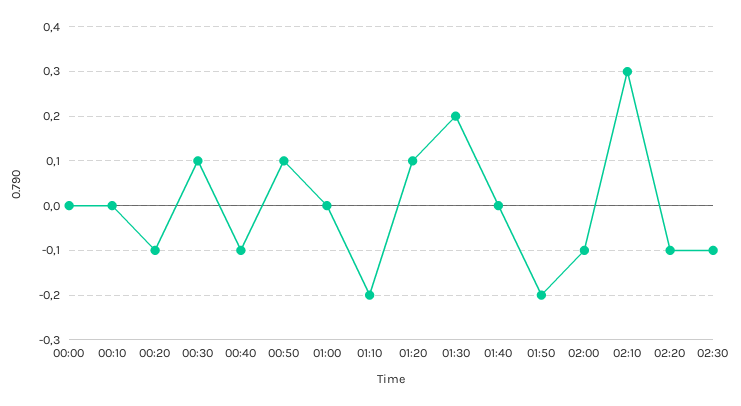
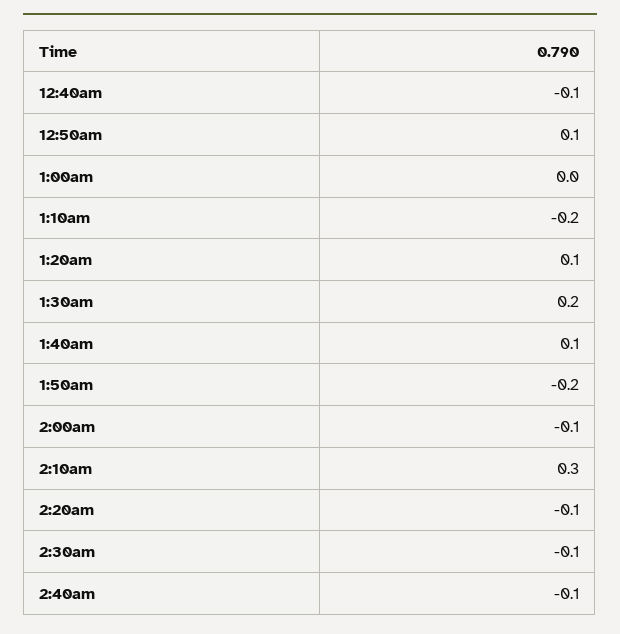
00:00: 0 -> none
00:10: 0 -> none
00:20: -0.1 -> none
00:30: 0.1 -> none
01:40: 0 -> 0.1
2:40am: none -> -0.1

